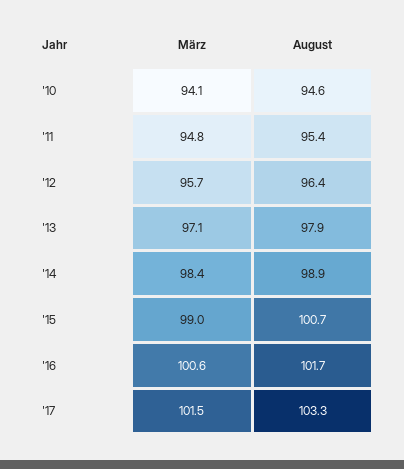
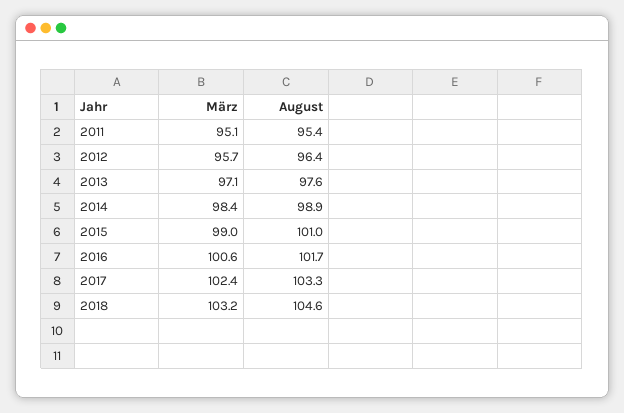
März, '10: 94.1 -> none
August, '10: 94.6 -> none
März, '11: 94.8 -> 95.1
August, '13: 97.9 -> 97.6
August, '15: 100.7 -> 101
März, '17: 101.5 -> 102.4
März, 2018: none -> 103.2
August, 2018: none -> 104.6

